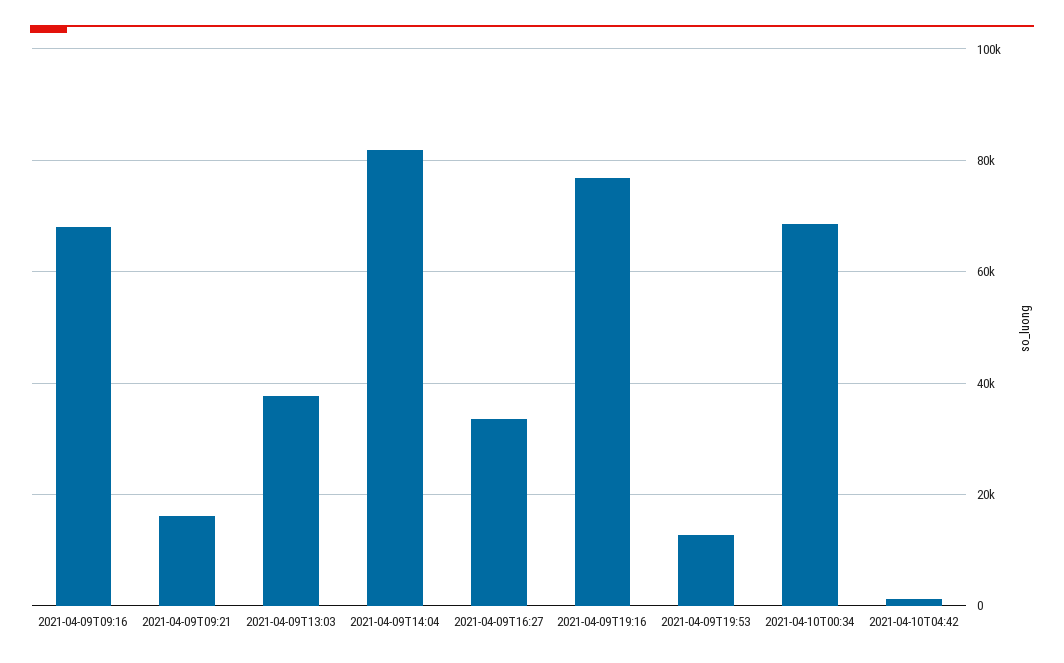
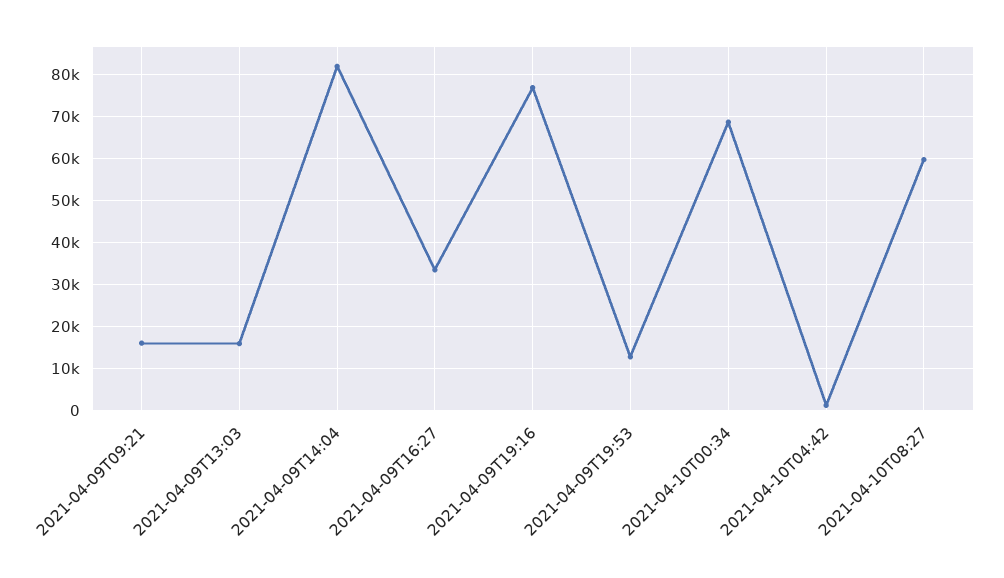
2021-04-09T09:16: 68000 -> none
2021-04-09T13:03: 38000 -> 16000
2021-04-10T08:27: none -> 60000

